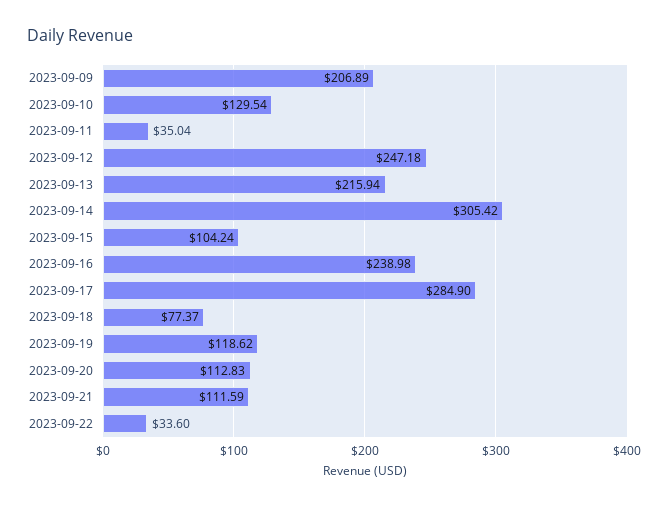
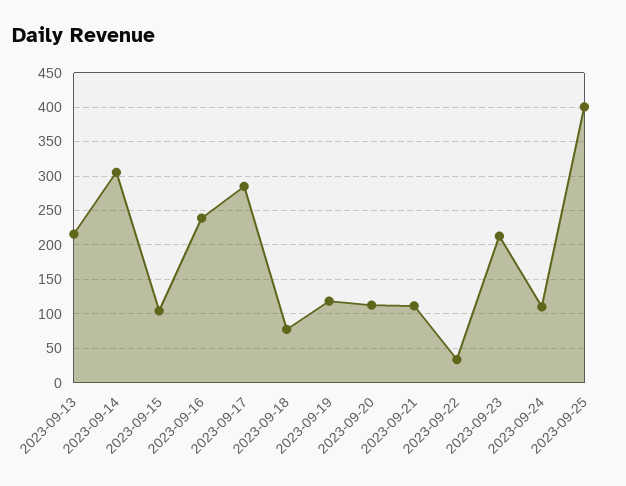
2023-09-09: 206.89 -> none
2023-09-10: 129.54 -> none
2023-09-11: 35.04 -> none
2023-09-12: 247.18 -> none
2023-09-23: none -> 210
2023-09-24: none -> 110
2023-09-25: none -> 400

